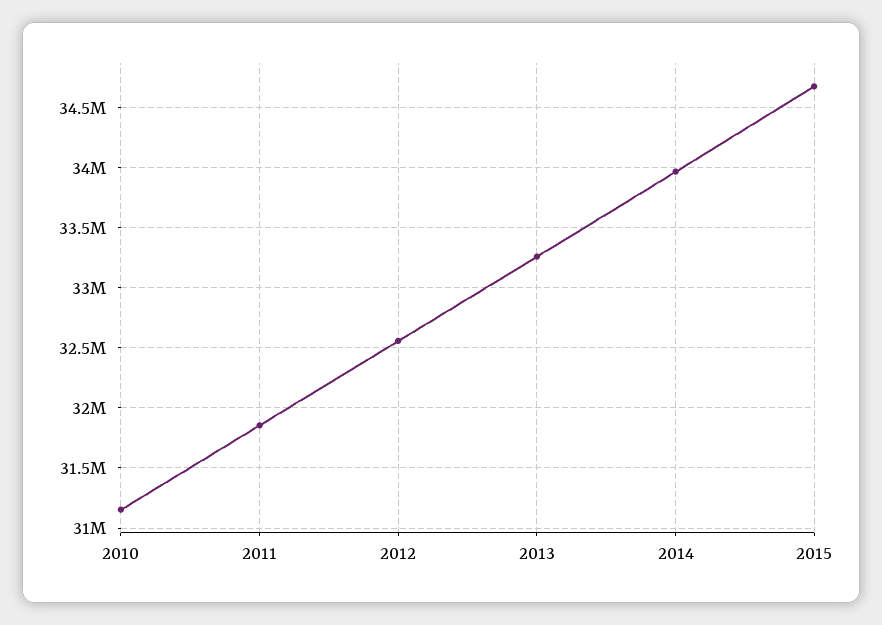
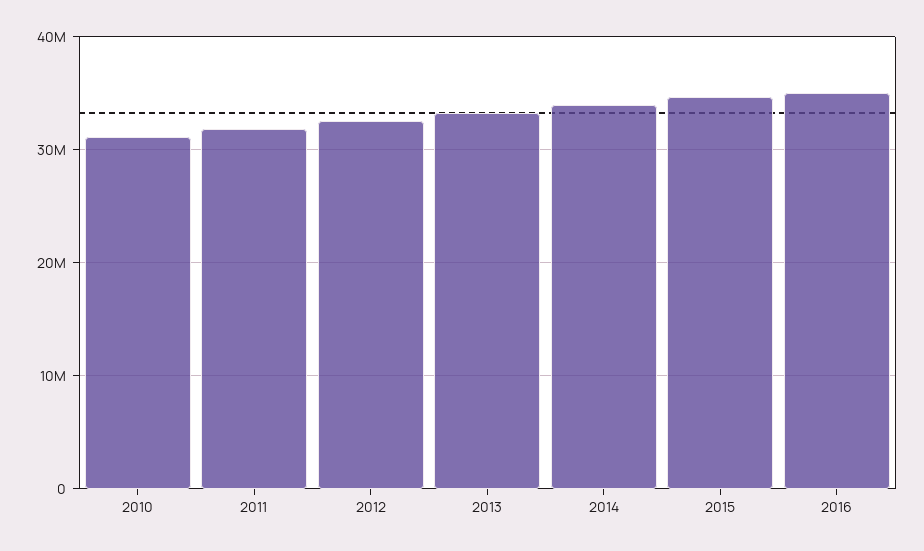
2016: none -> 35000000

